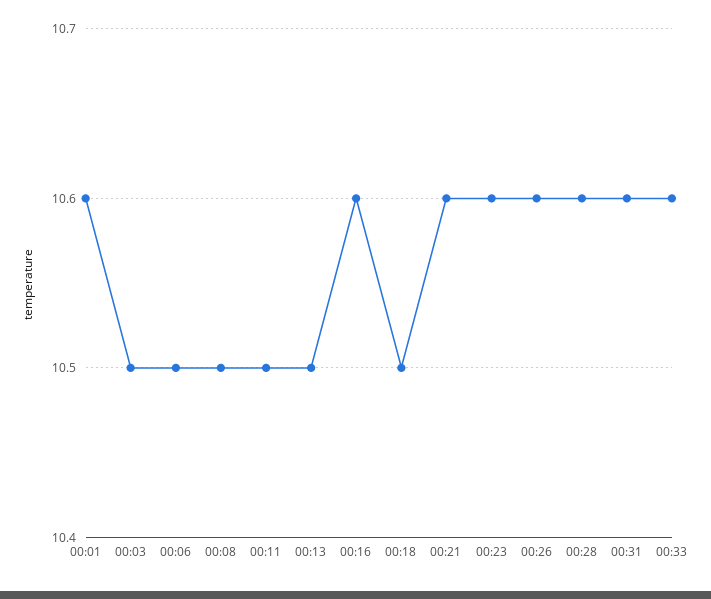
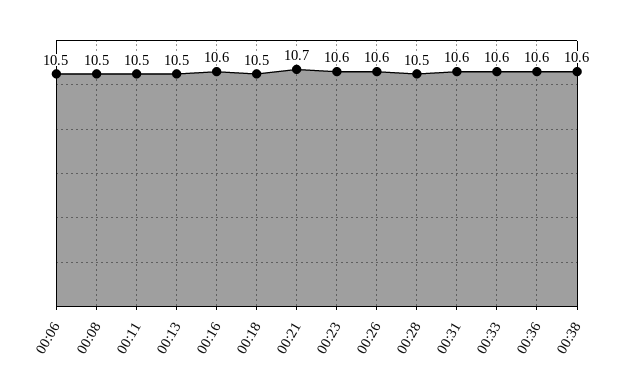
00:01: 10.6 -> none
00:03: 10.5 -> none
00:21: 10.6 -> 10.7
00:28: 10.6 -> 10.5
00:36: none -> 10.6
00:38: none -> 10.6

